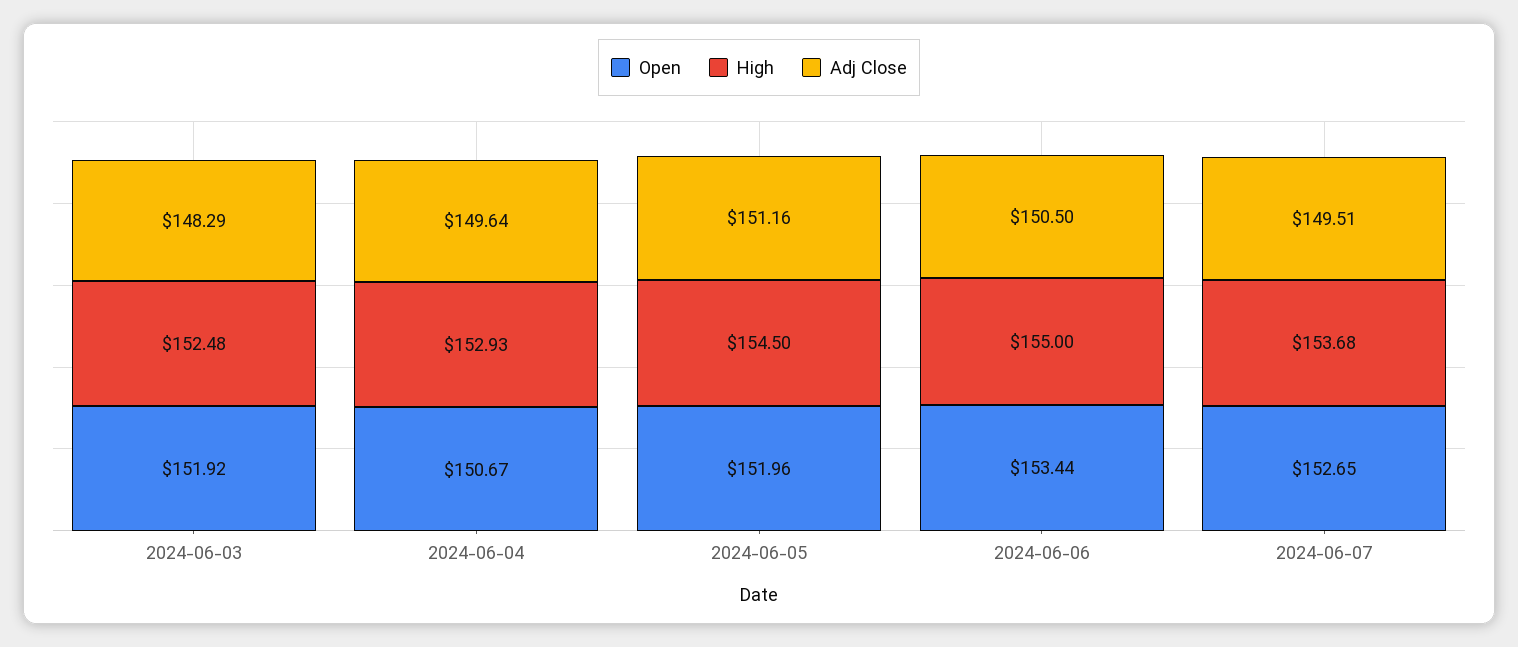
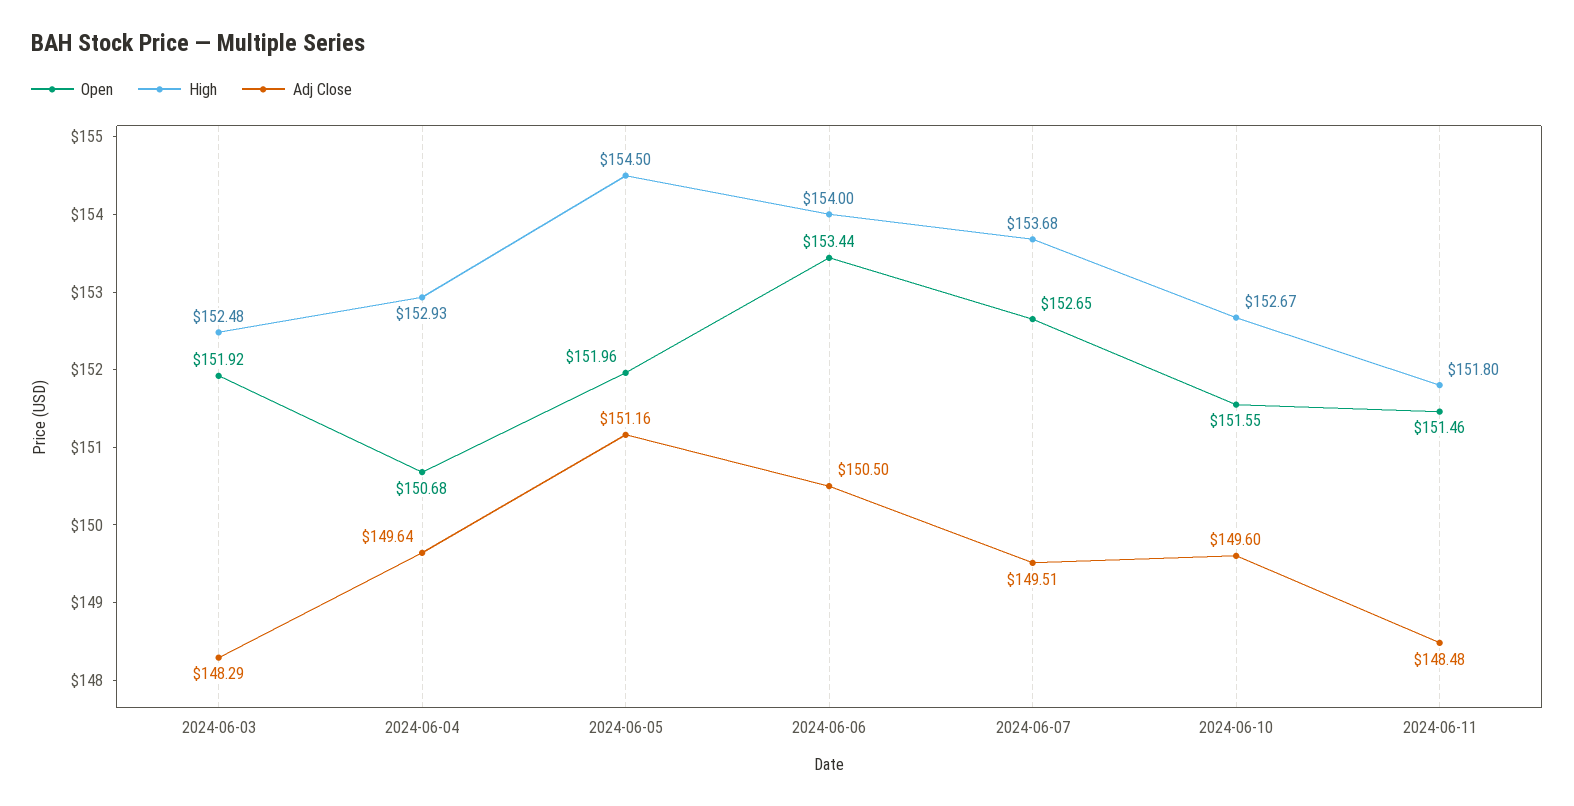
Open, 2024-06-04: 150.67 -> 150.68
High, 2024-06-06: 155 -> 154
Open, 2024-06-10: none -> 151.55
High, 2024-06-10: none -> 152.67
Adj Close, 2024-06-10: none -> 149.6
Open, 2024-06-11: none -> 151.46
High, 2024-06-11: none -> 151.8
Adj Close, 2024-06-11: none -> 148.48

